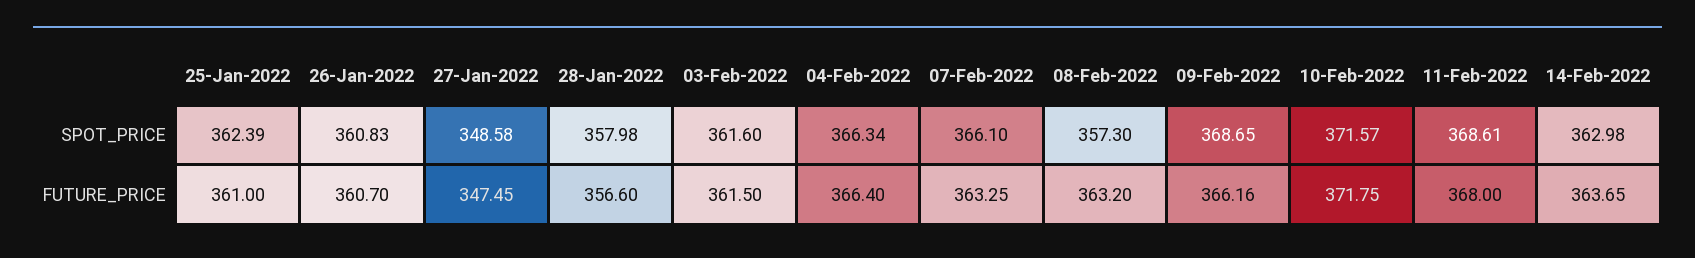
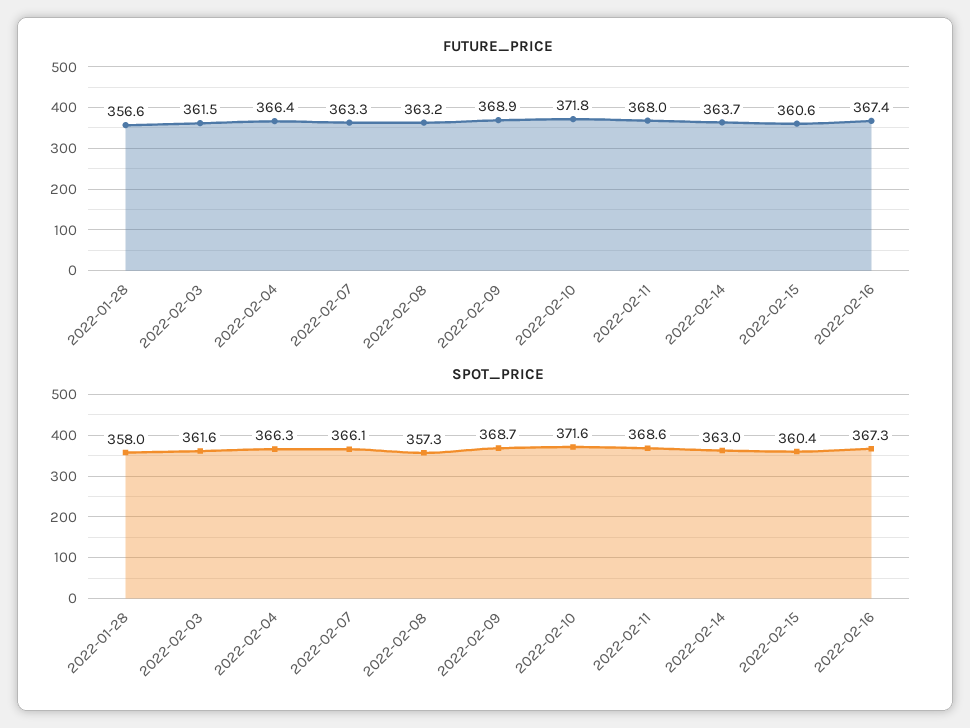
SPOT_PRICE, 25-Jan-2022: 362.39 -> none
SPOT_PRICE, 26-Jan-2022: 360.83 -> none
SPOT_PRICE, 27-Jan-2022: 348.58 -> none
FUTURE_PRICE, 25-Jan-2022: 361 -> none
FUTURE_PRICE, 26-Jan-2022: 360.7 -> none
FUTURE_PRICE, 27-Jan-2022: 347.45 -> none
FUTURE_PRICE, 09-Feb-2022: 366.16 -> 368.9
FUTURE_PRICE, 2022-02-15: none -> 360.6
FUTURE_PRICE, 2022-02-16: none -> 367.4
SPOT_PRICE, 2022-02-15: none -> 360.4
SPOT_PRICE, 2022-02-16: none -> 367.3

